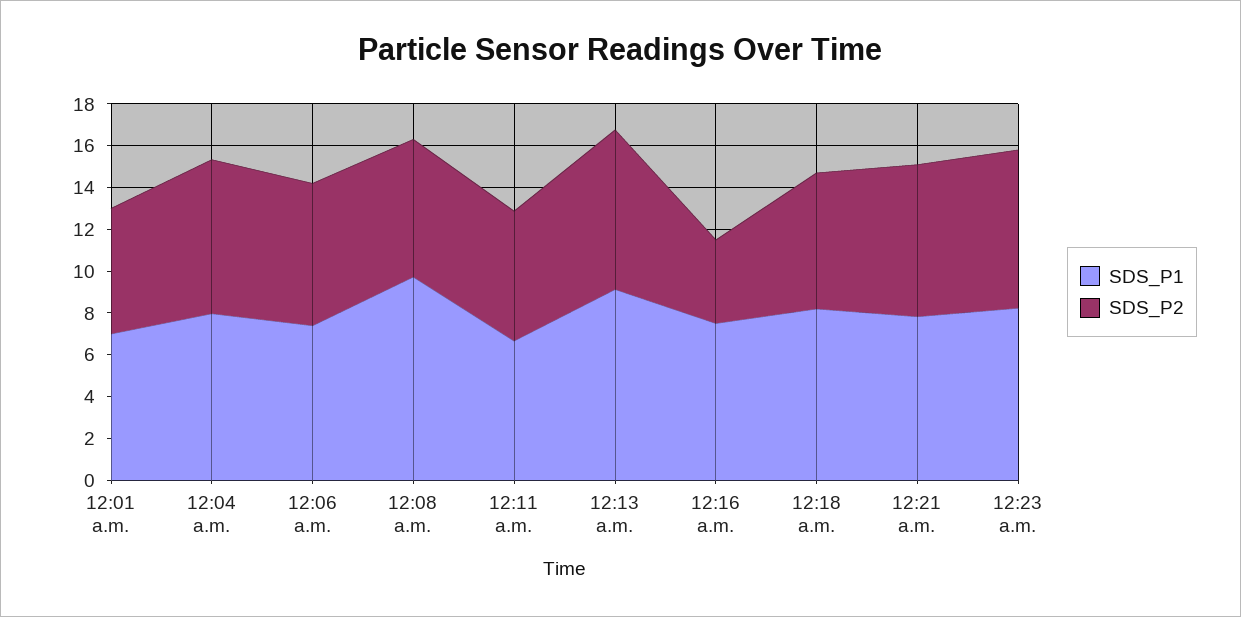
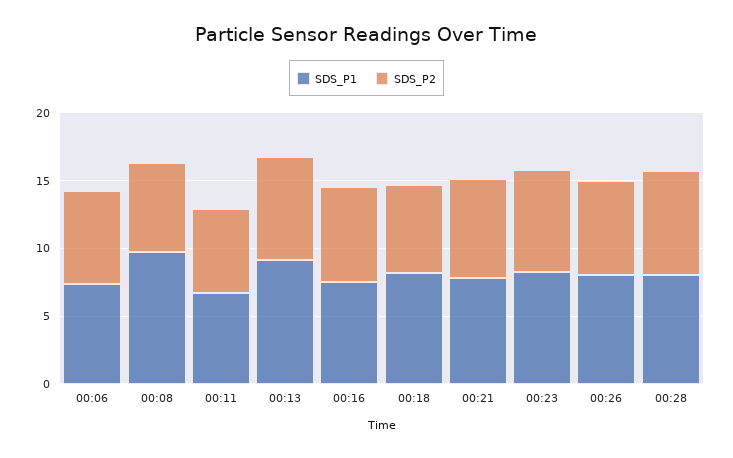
SDS_P1, 12:01 a.m.: 7 -> none
SDS_P2, 12:01 a.m.: 6 -> none
SDS_P1, 12:04 a.m.: 8 -> none
SDS_P2, 12:04 a.m.: 7.5 -> none
SDS_P2, 12:16 a.m.: 4 -> 7
SDS_P1, 00:26: none -> 8
SDS_P2, 00:26: none -> 7
SDS_P1, 00:28: none -> 8
SDS_P2, 00:28: none -> 8

